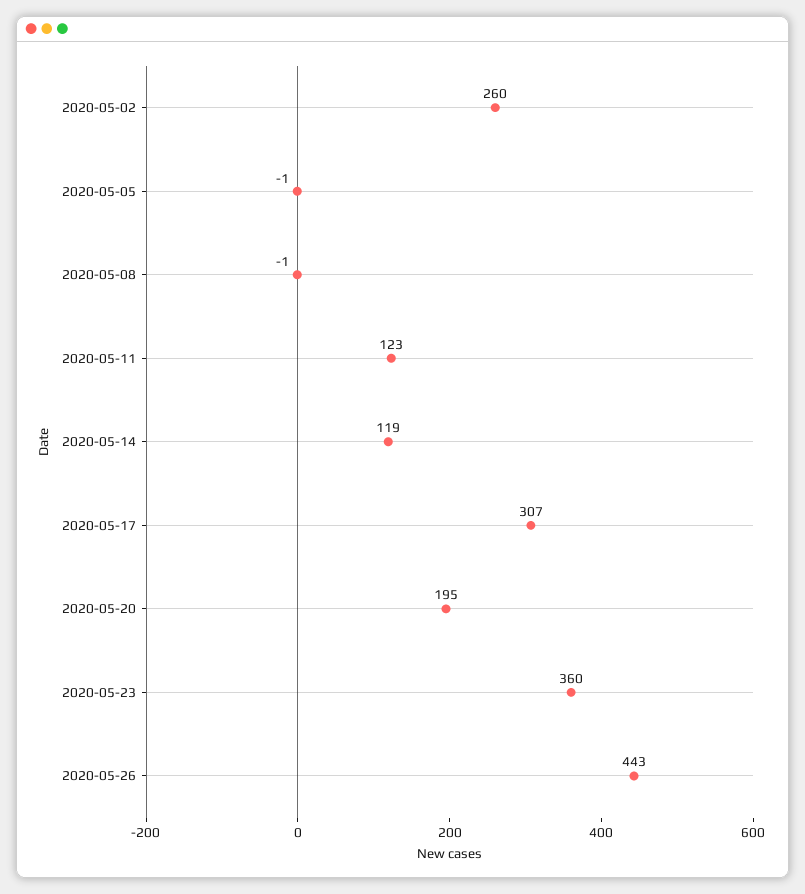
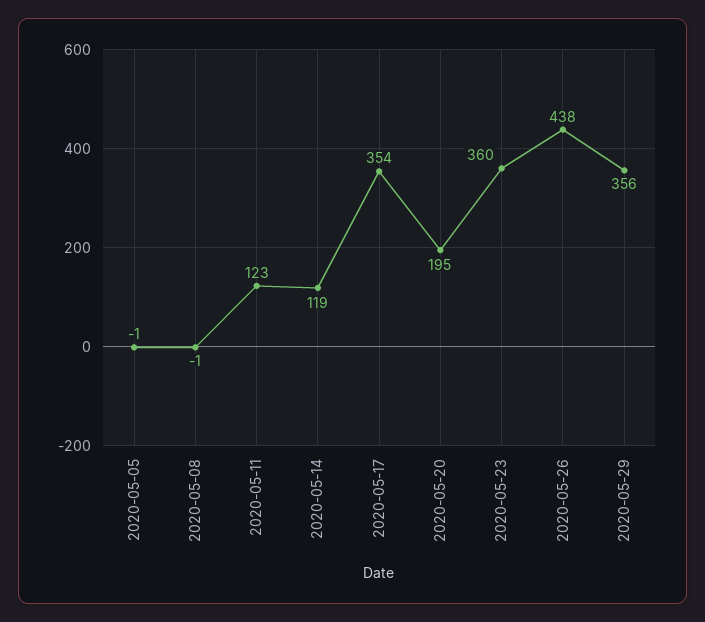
2020-05-02: 260 -> none
2020-05-17: 307 -> 354
2020-05-26: 443 -> 438
2020-05-29: none -> 356

